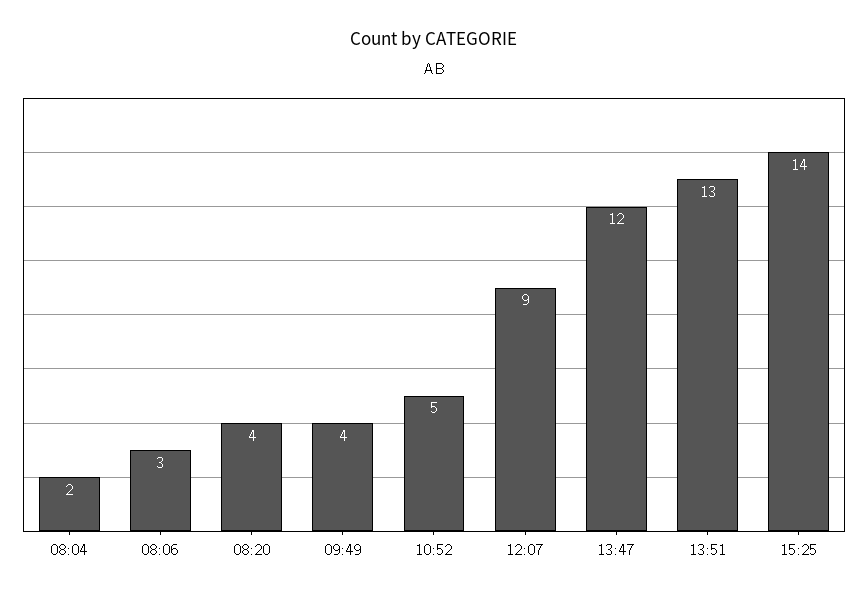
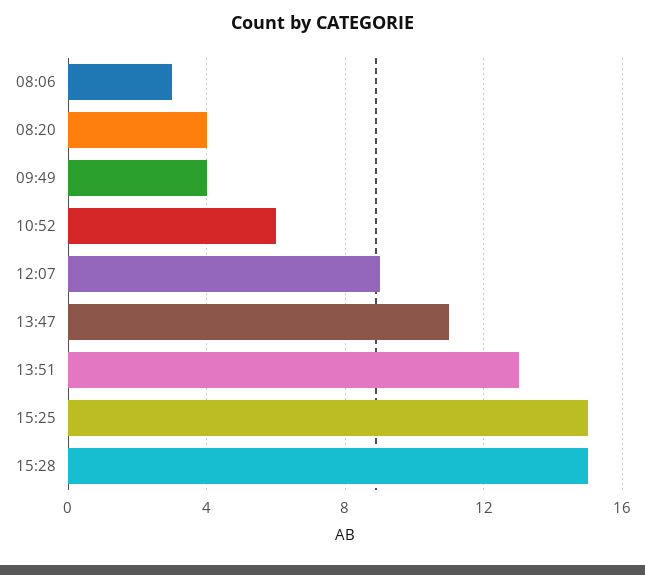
08:04: 2 -> none
10:52: 5 -> 6
13:47: 12 -> 11
15:25: 14 -> 15
15:28: none -> 15

